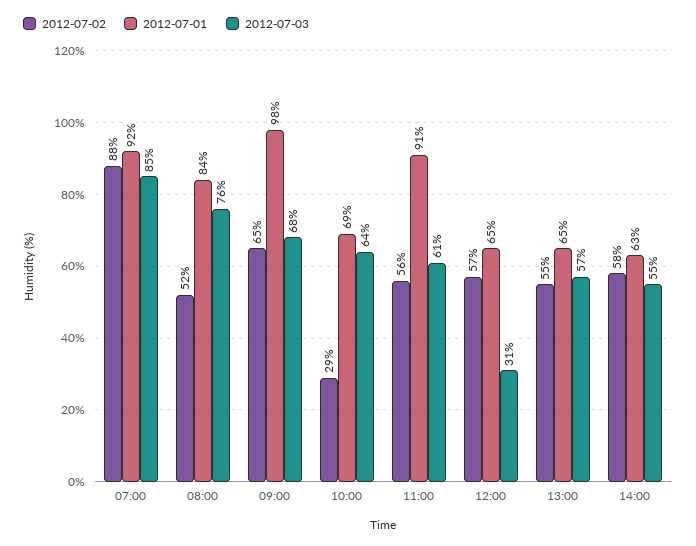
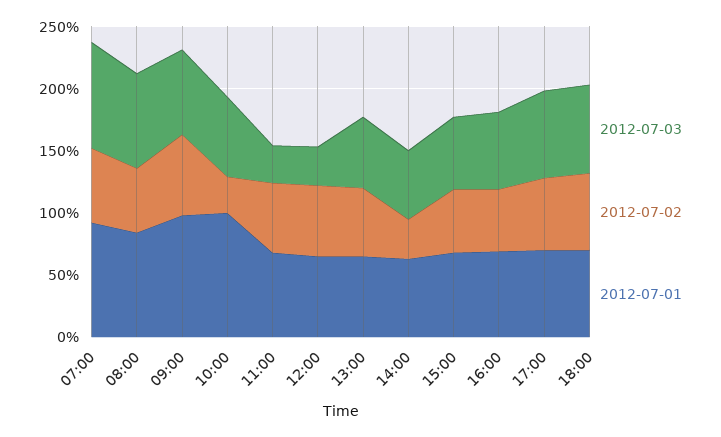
2012-07-02, 07:00: 88 -> 60
2012-07-01, 10:00: 69 -> 100
2012-07-01, 11:00: 91 -> 70
2012-07-03, 11:00: 61 -> 30
2012-07-02, 14:00: 58 -> 30
2012-07-03, 15:00: none -> 60
2012-07-02, 15:00: none -> 50
2012-07-01, 15:00: none -> 70
2012-07-03, 16:00: none -> 60
2012-07-02, 16:00: none -> 50
2012-07-01, 16:00: none -> 70
2012-07-03, 17:00: none -> 70
2012-07-02, 17:00: none -> 60
2012-07-01, 17:00: none -> 70
2012-07-03, 18:00: none -> 70
2012-07-02, 18:00: none -> 60
2012-07-01, 18:00: none -> 70

